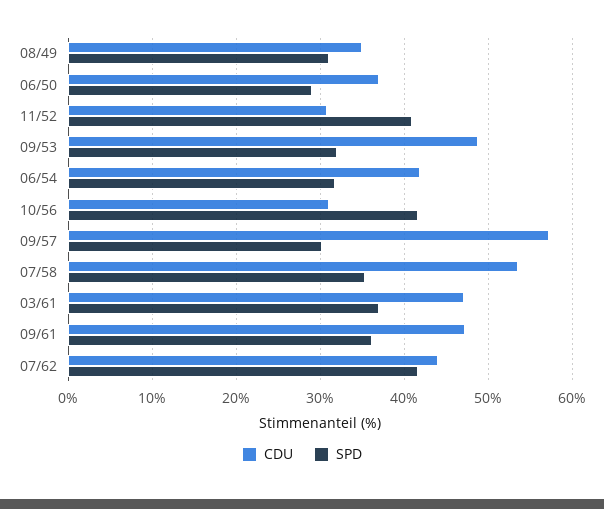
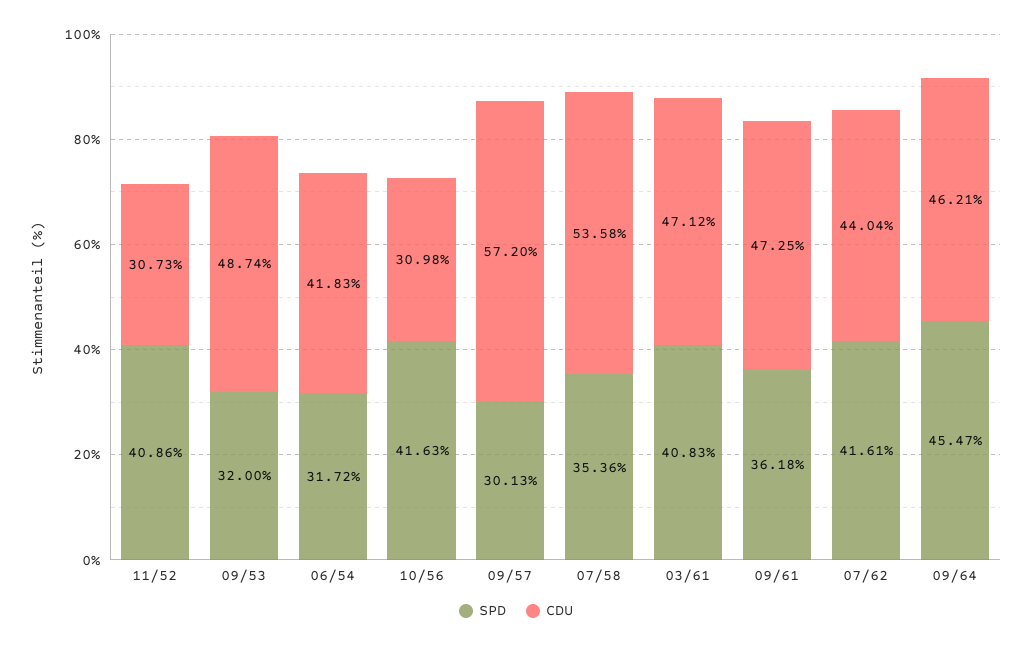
CDU, 08/49: 35 -> none
SPD, 08/49: 31 -> none
CDU, 06/50: 37 -> none
SPD, 06/50: 29 -> none
SPD, 03/61: 37 -> 40.83
SPD, 09/64: none -> 45.47
CDU, 09/64: none -> 46.21

